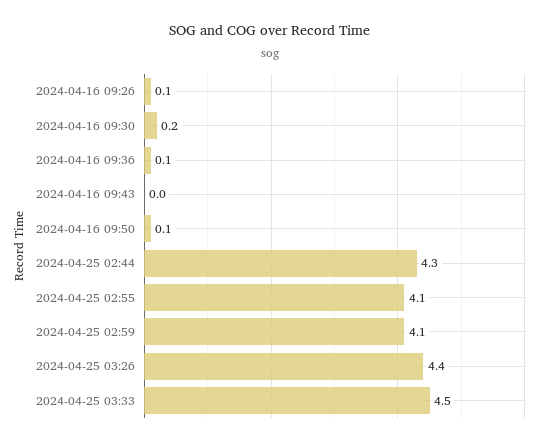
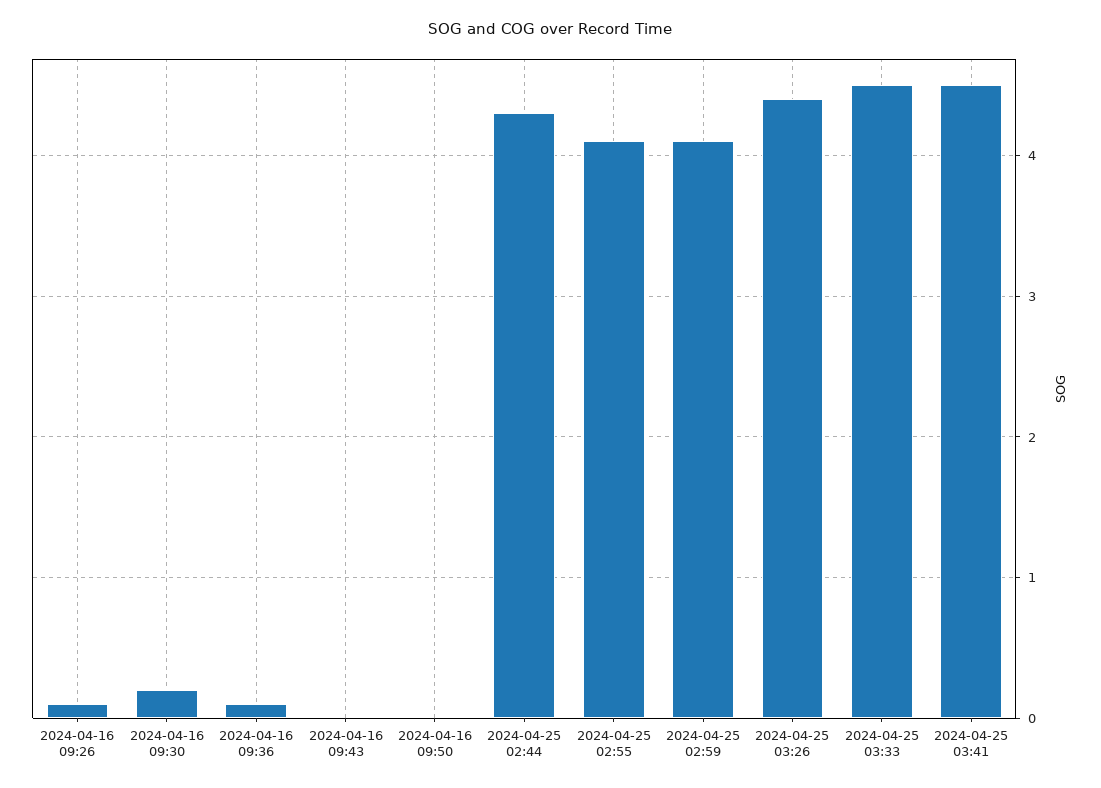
2024-04-16 09:50: 0.1 -> 0
2024-04-25 03:41: none -> 4.5

